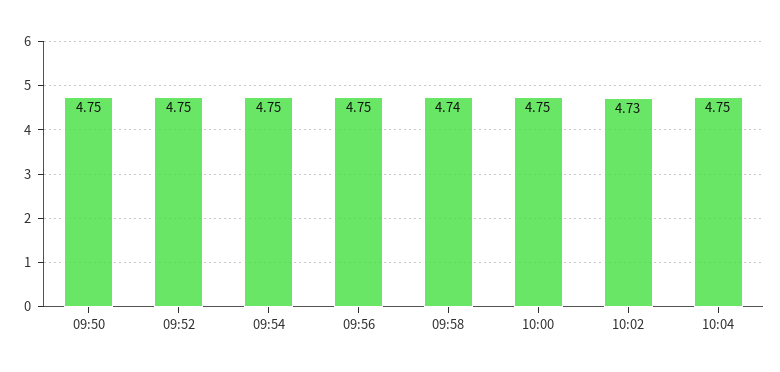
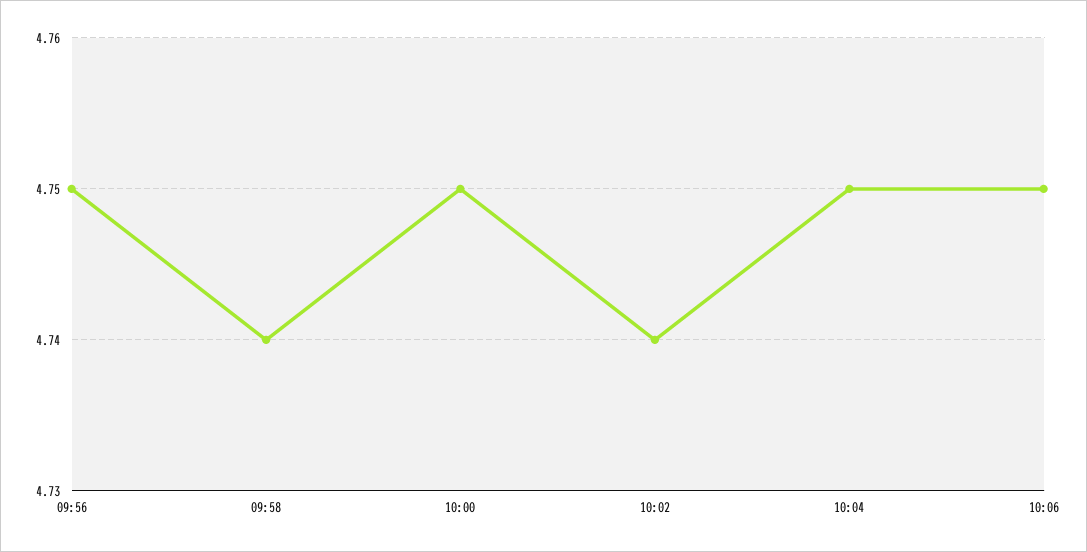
09:50: 4.75 -> none
09:52: 4.75 -> none
09:54: 4.75 -> none
10:02: 4.73 -> 4.74
10:06: none -> 4.75

